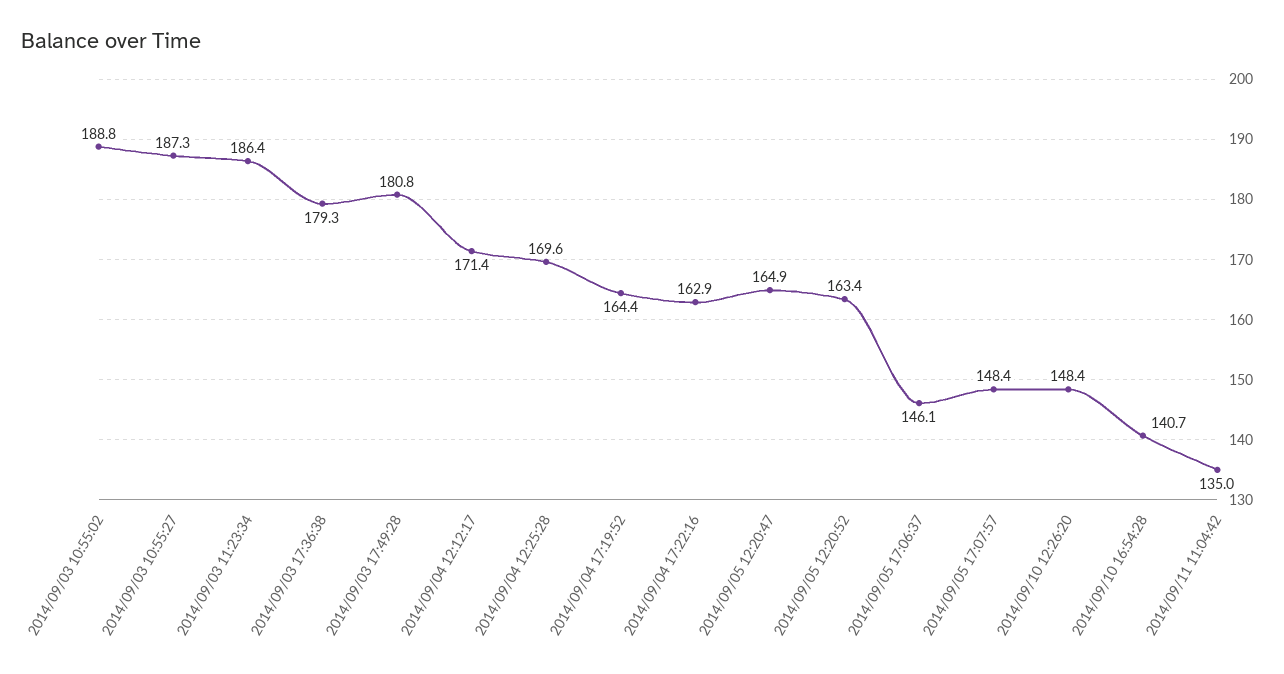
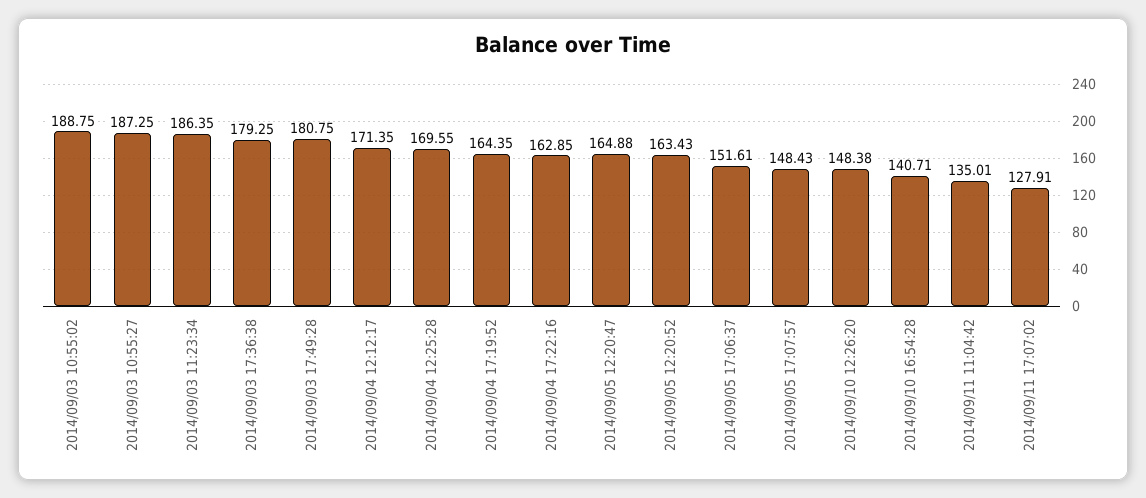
2014/09/05 17:06:37: 146.1 -> 151.61
2014/09/11 17:07:02: none -> 127.91

